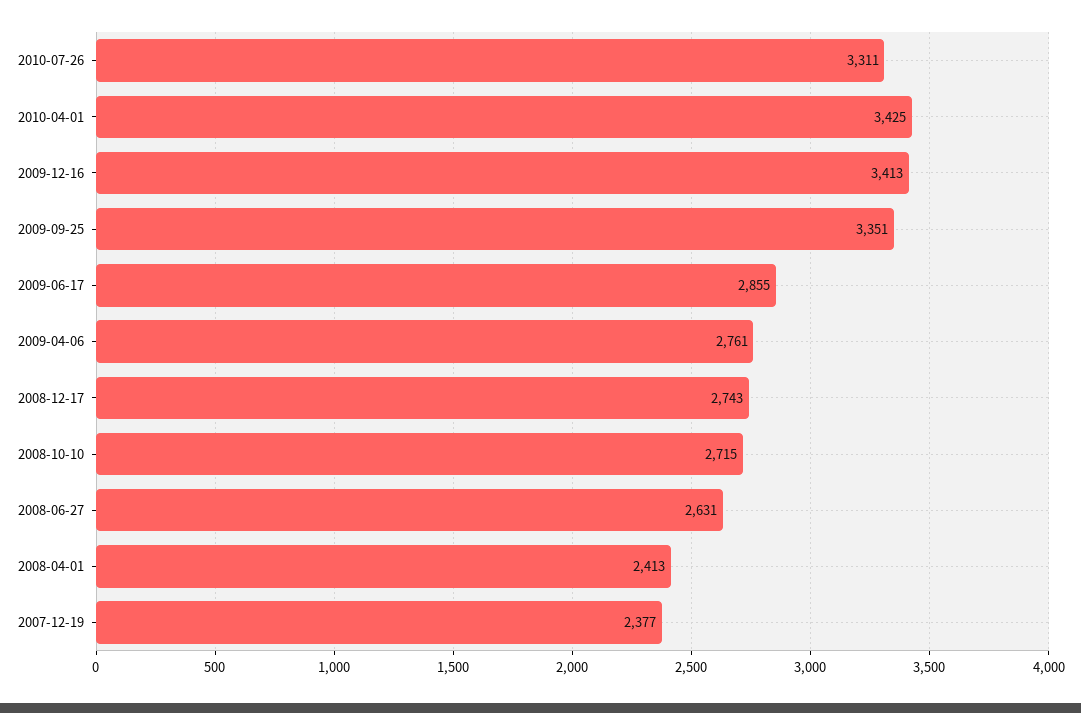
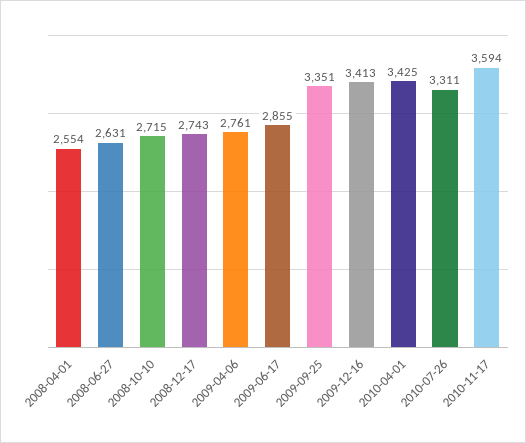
2008-04-01: 2413 -> 2554
2007-12-19: 2377 -> none
2010-11-17: none -> 3594

